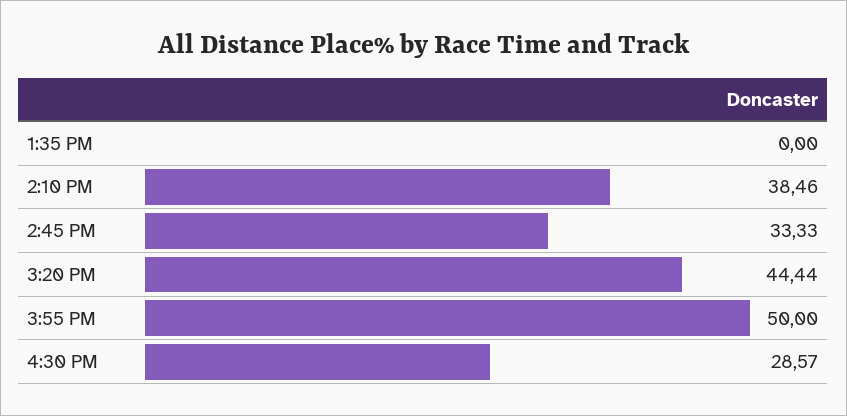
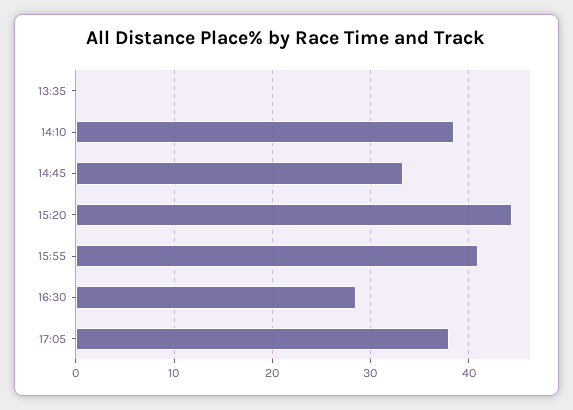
3:55 PM: 50 -> 41
17:05: none -> 38

